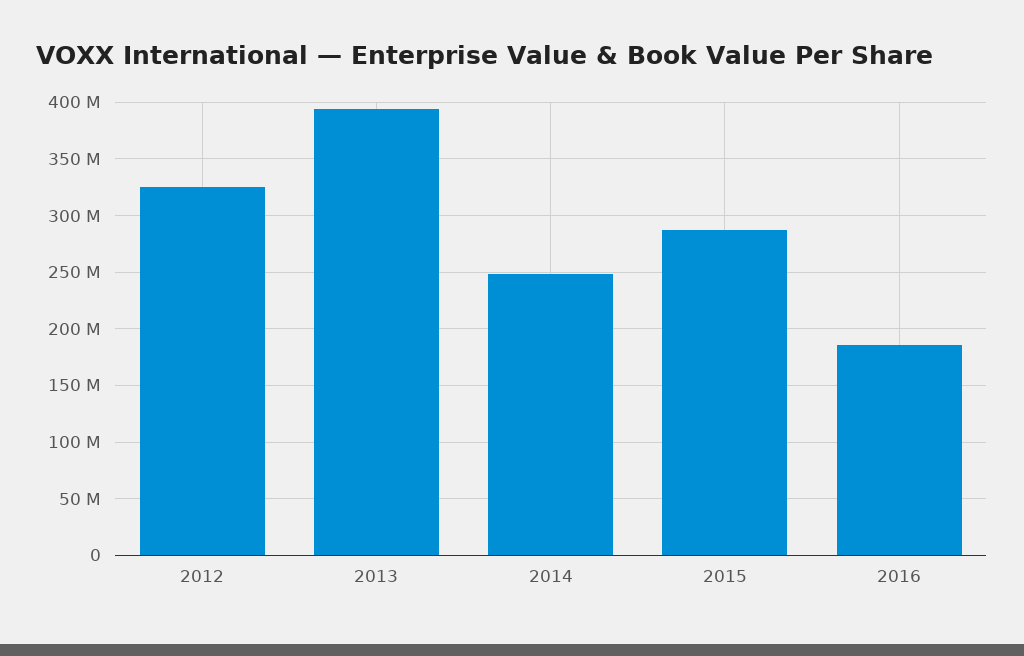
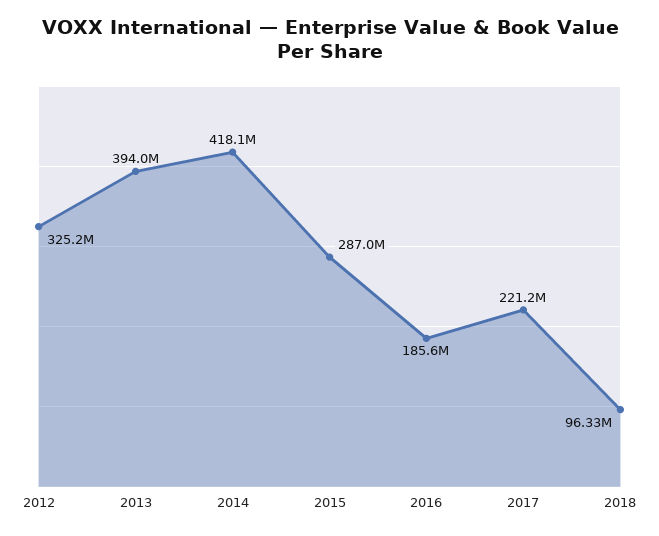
2014: 250000000 -> 418100000
2017: none -> 221200000
2018: none -> 96330000

